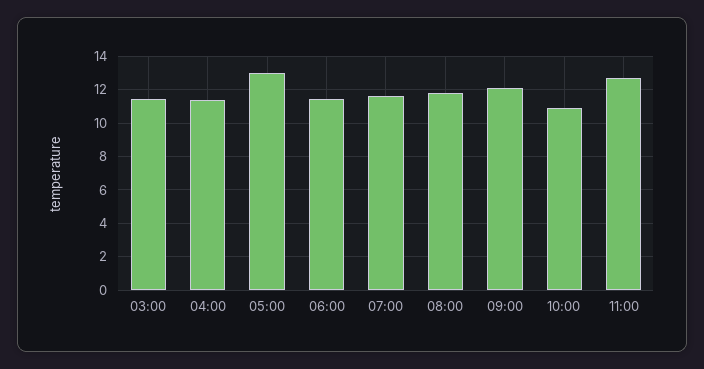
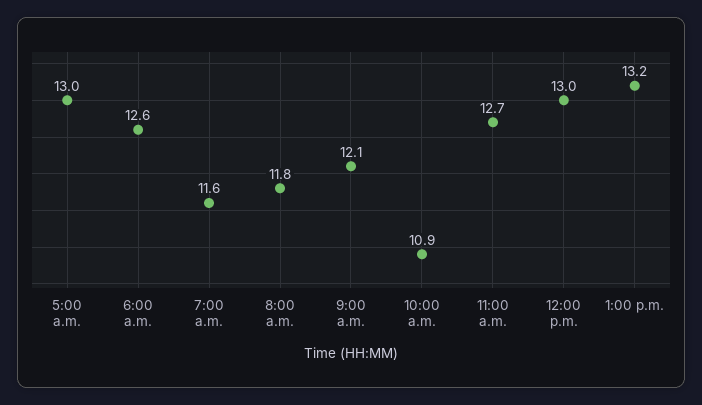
03:00: 11.5 -> none
04:00: 11.5 -> none
06:00: 11.5 -> 12.6
12:00 p.m.: none -> 13
1:00 p.m.: none -> 13.2

